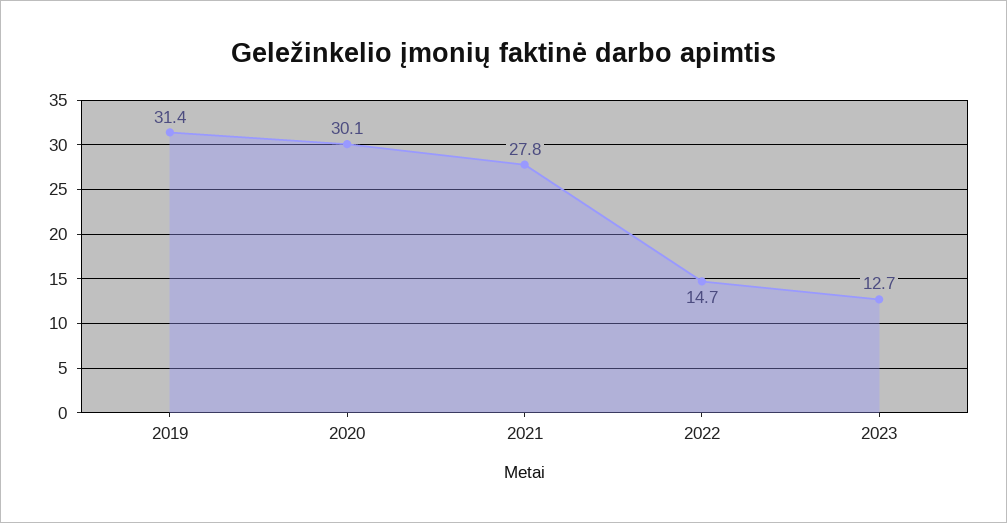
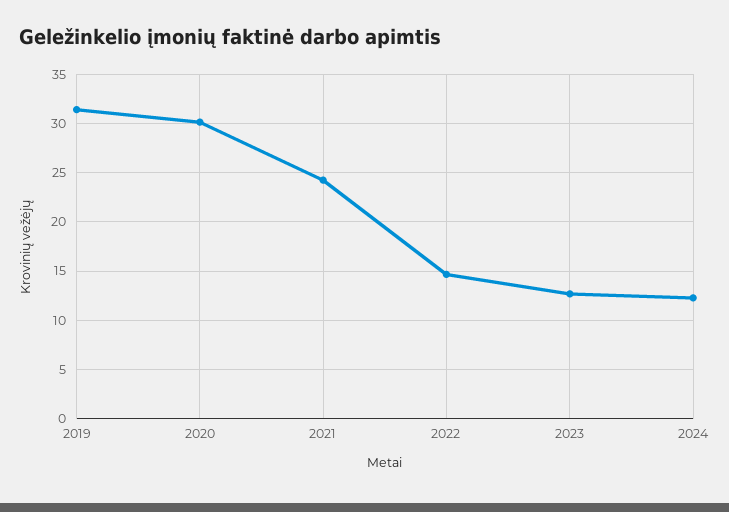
2021: 27.8 -> 24
2024: none -> 12

